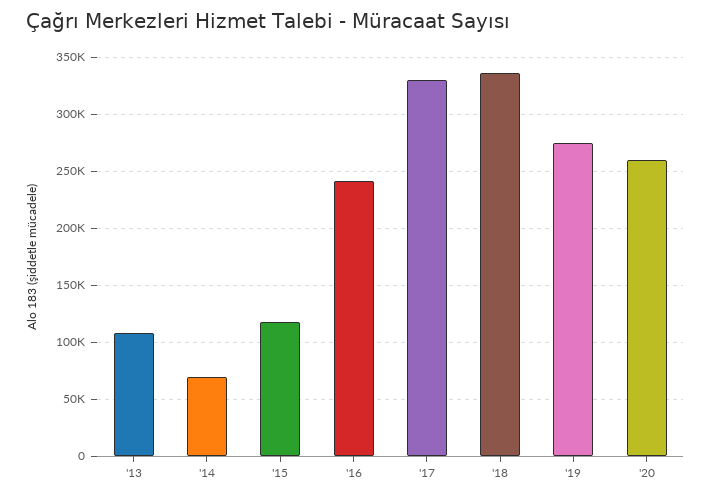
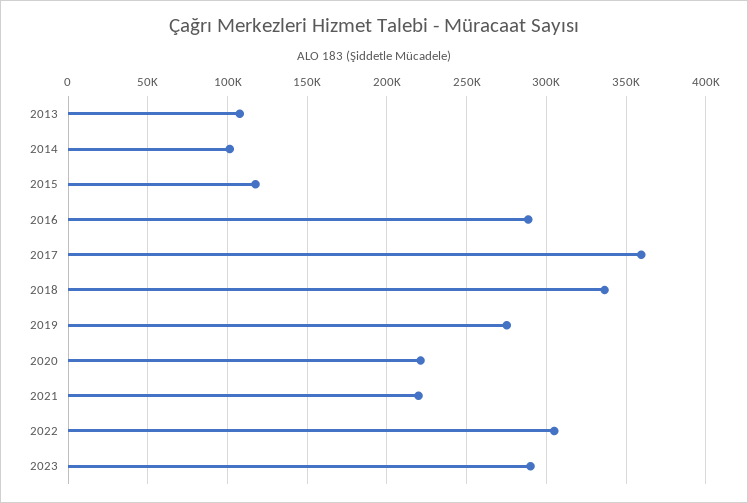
'14: 70000 -> 100000
'16: 240000 -> 290000
'17: 330000 -> 360000
'20: 260000 -> 220000
2021: none -> 220000
2022: none -> 305000
2023: none -> 290000

